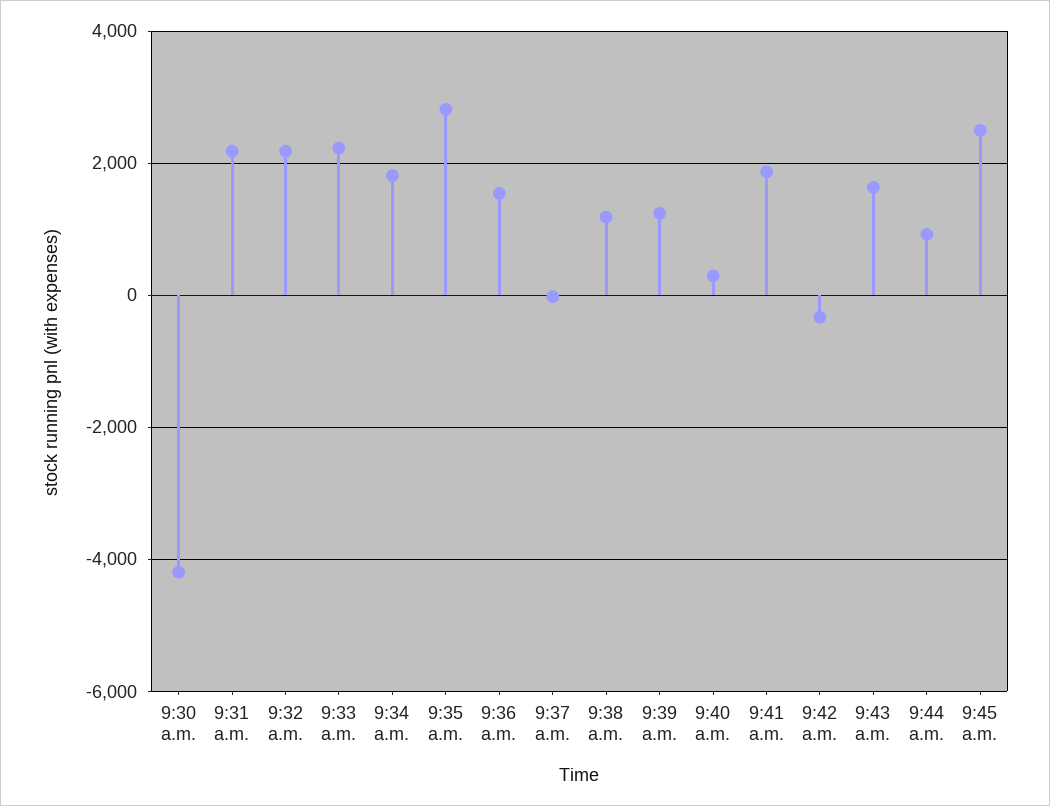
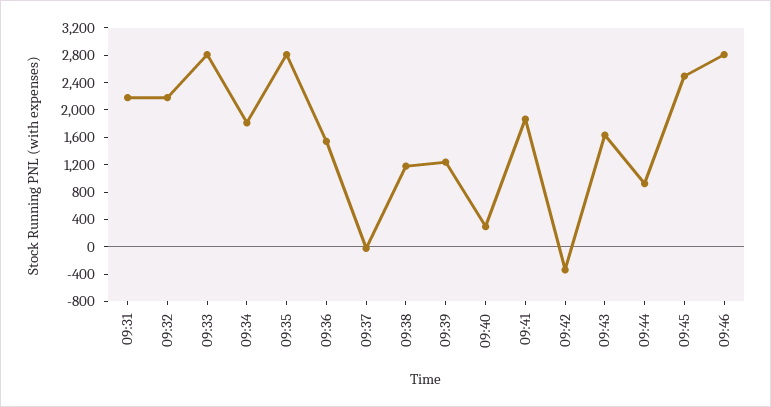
9:30 a.m.: -4200 -> none
9:33 a.m.: 2200 -> 2800
09:46: none -> 2800

